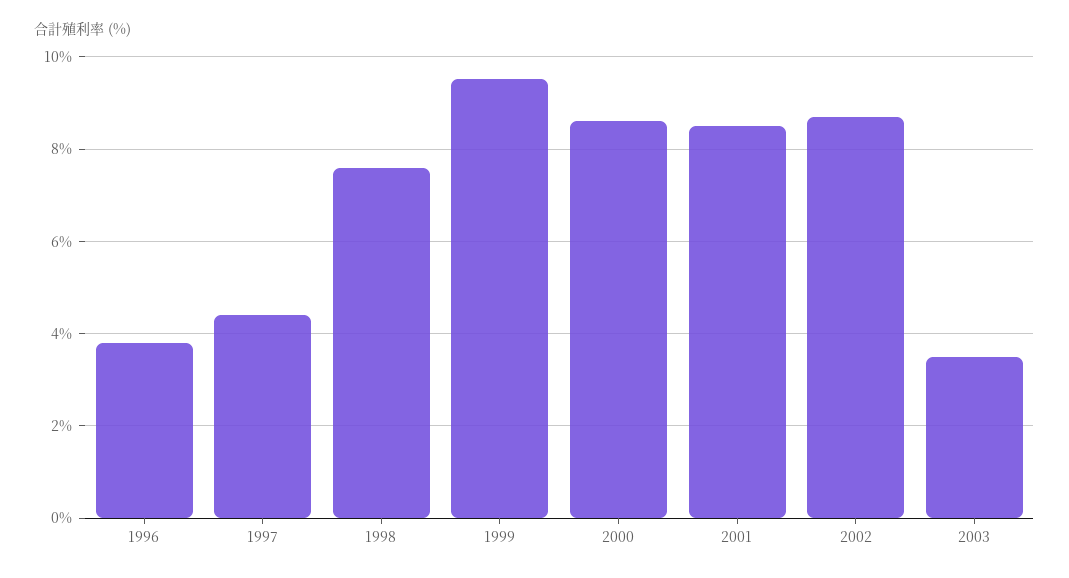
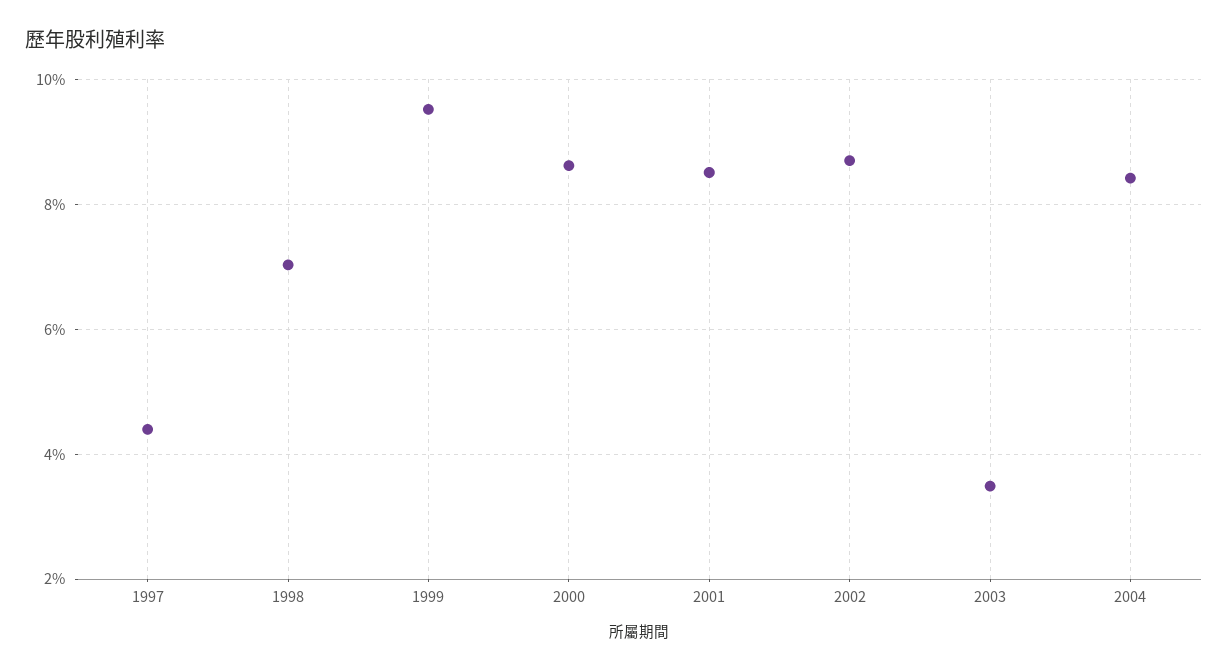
1996: 3.8 -> none
1998: 7.6 -> 7
2004: none -> 8.4

